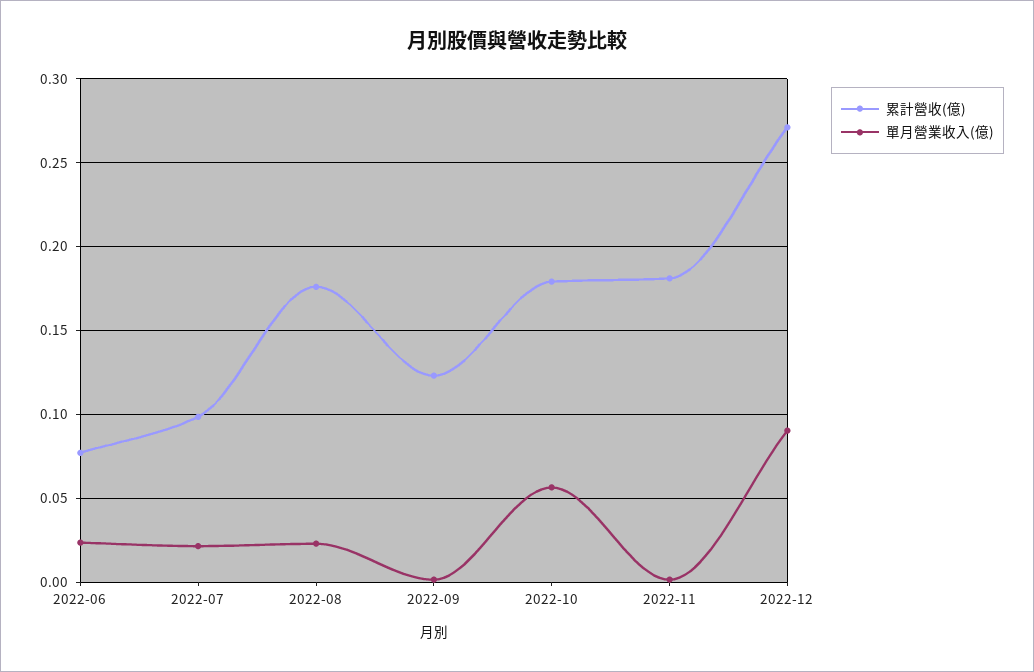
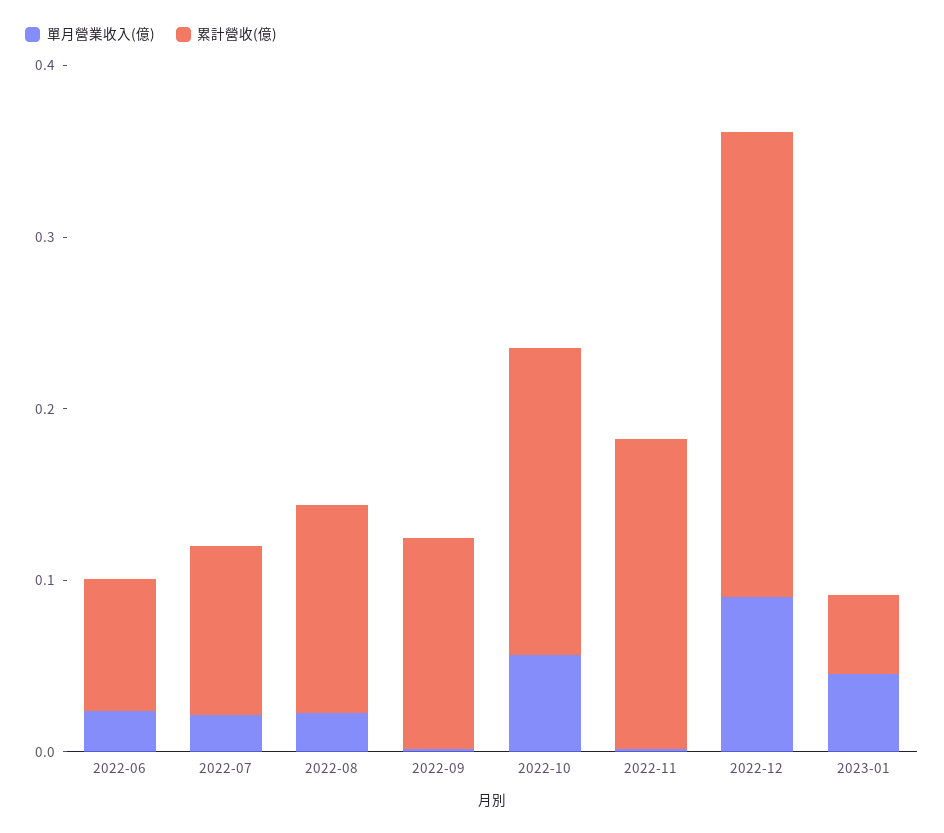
累計營收(億), 2022-08: 0.175 -> 0.12
單月營業收入(億), 2023-01: none -> 0.04
累計營收(億), 2023-01: none -> 0.04

